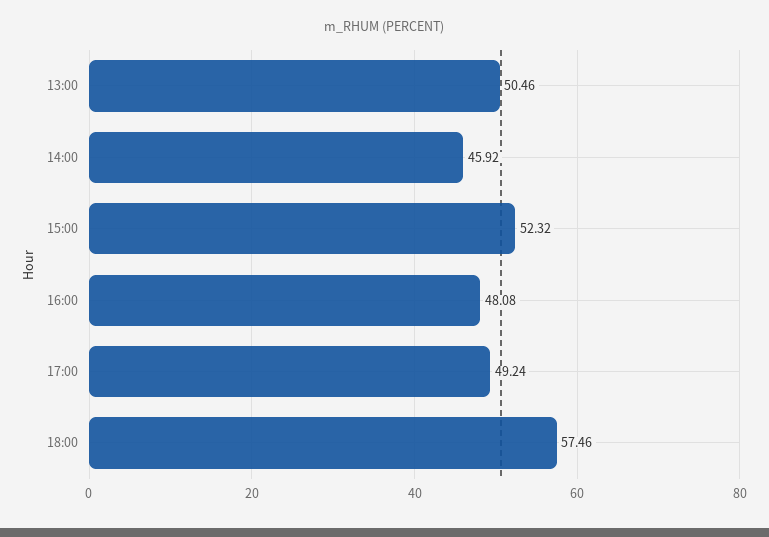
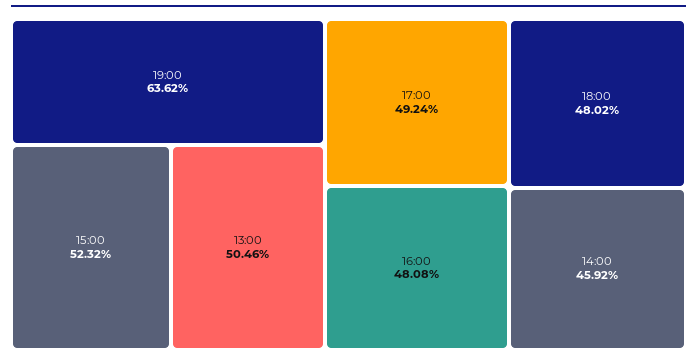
18:00: 57.46 -> 48.02
19:00: none -> 63.62

